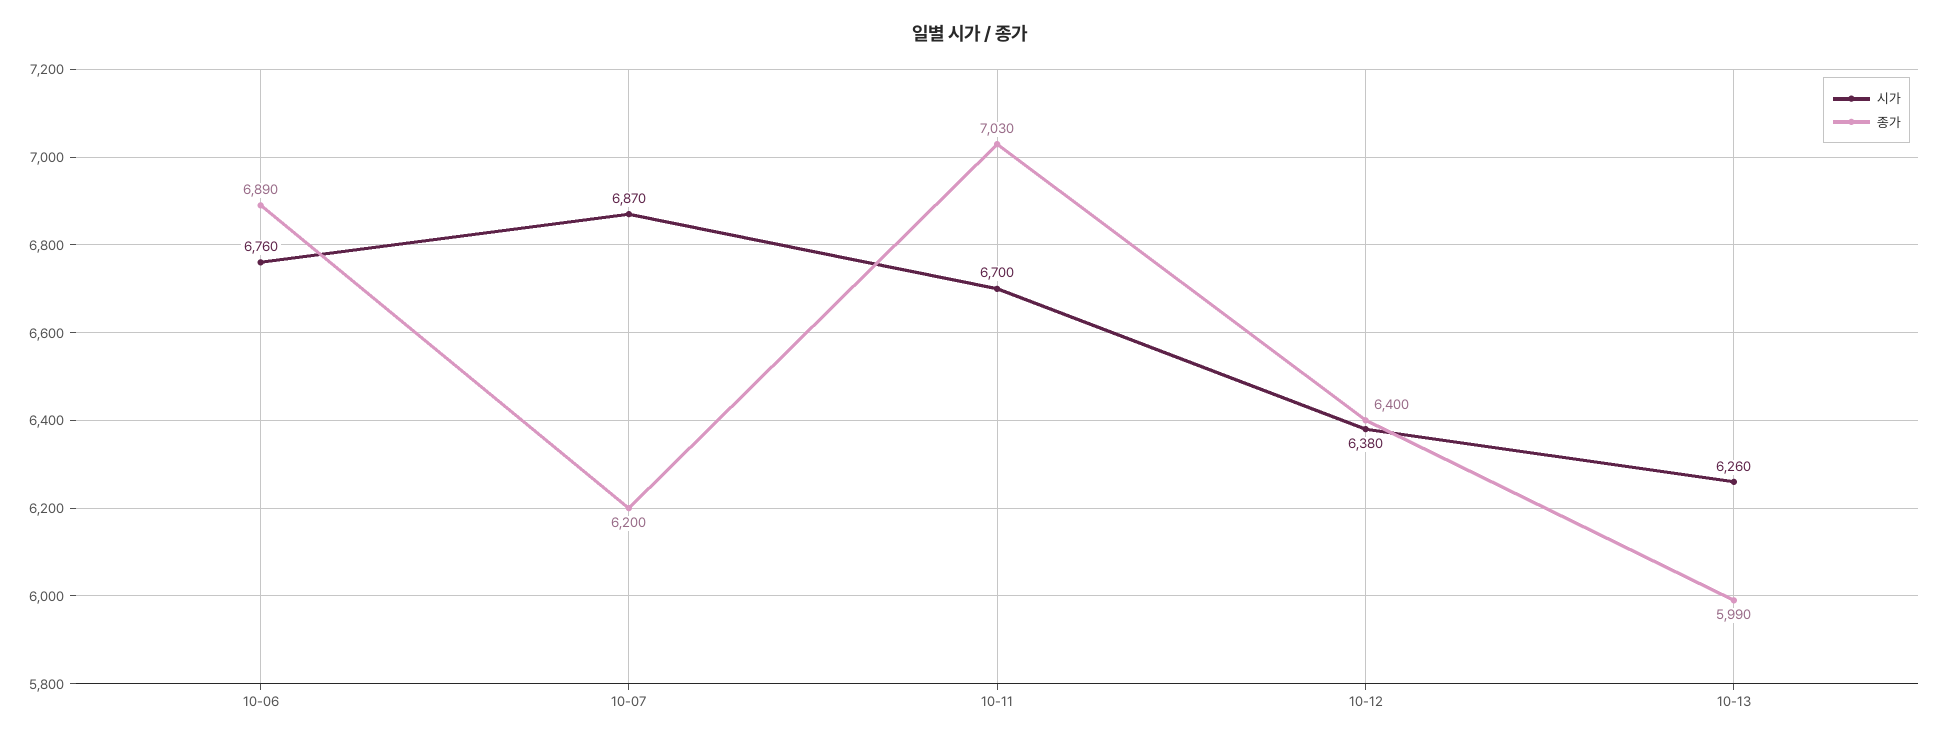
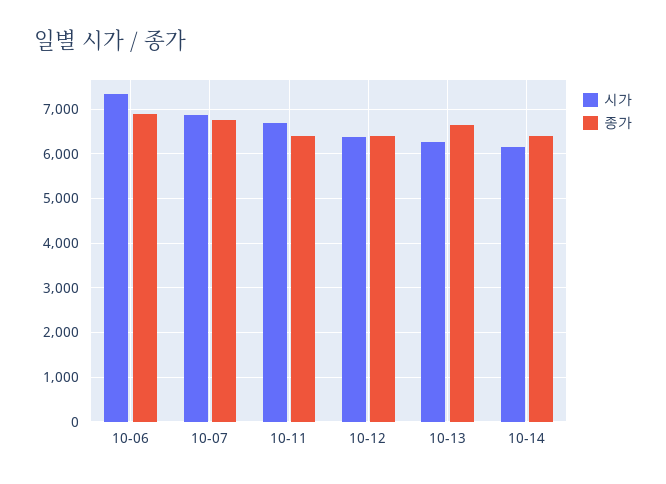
시가, 10-06: 6760 -> 7400
종가, 10-07: 6200 -> 6800
종가, 10-11: 7030 -> 6400
종가, 10-13: 5990 -> 6600
시가, 10-14: none -> 6200
종가, 10-14: none -> 6400

